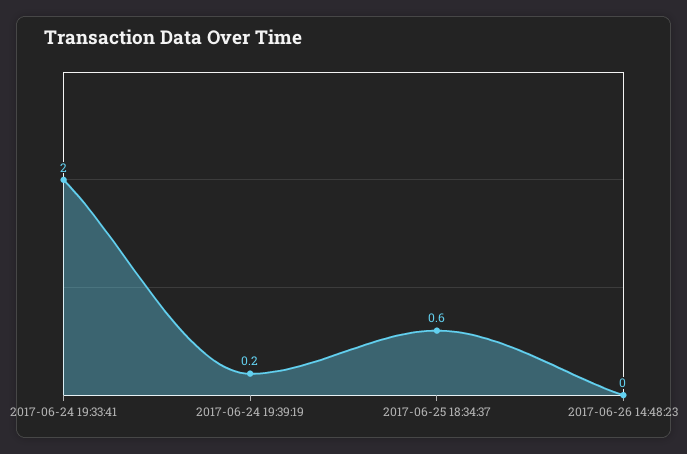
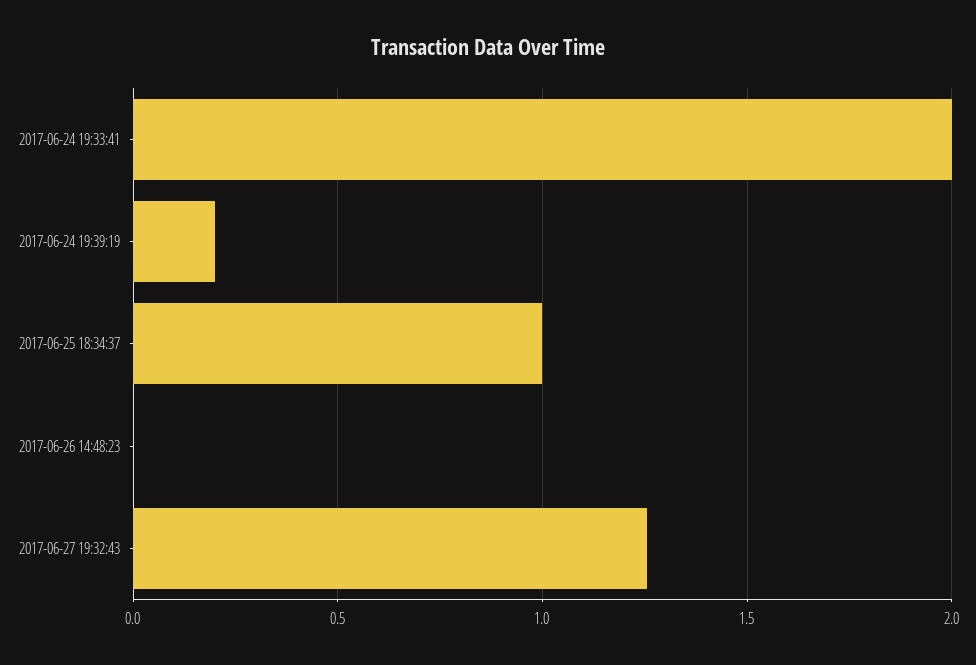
2017-06-25 18:34:37: 0.6 -> 1
2017-06-27 19:32:43: none -> 1.25

